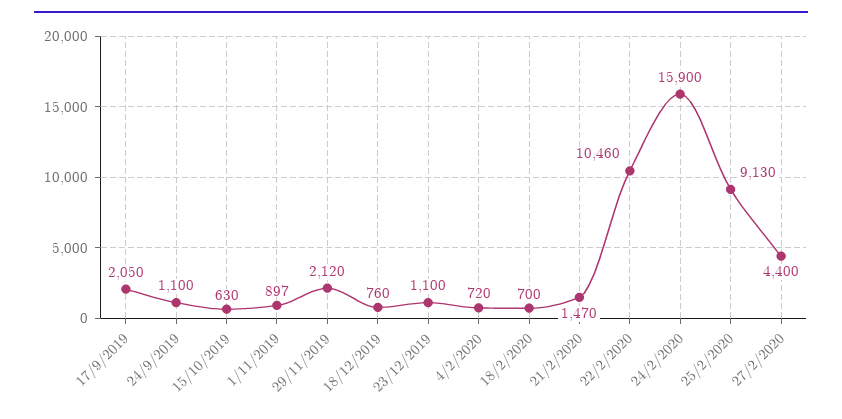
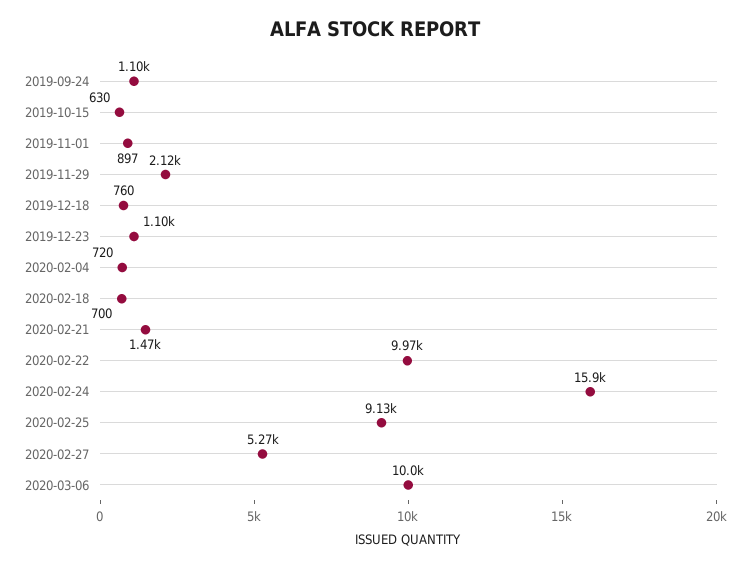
17/9/2019: 2050 -> none
22/2/2020: 10460 -> 9970
27/2/2020: 4400 -> 5270
2020-03-06: none -> 10000

